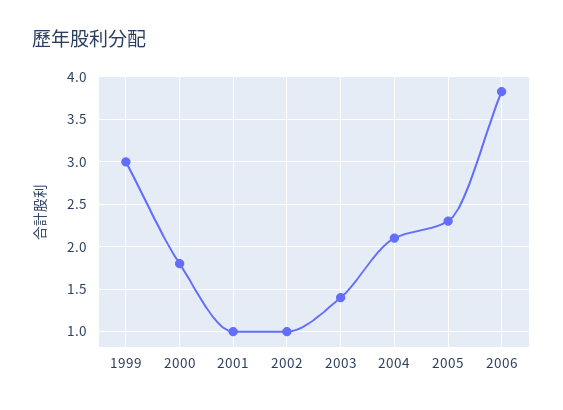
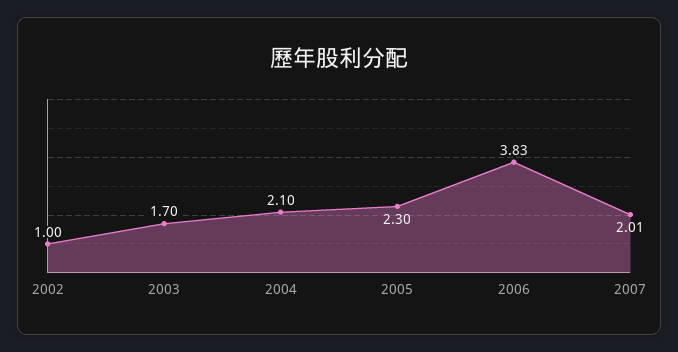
1999: 3 -> none
2000: 1.8 -> none
2001: 1 -> none
2003: 1.4 -> 1.7
2007: none -> 2.01

